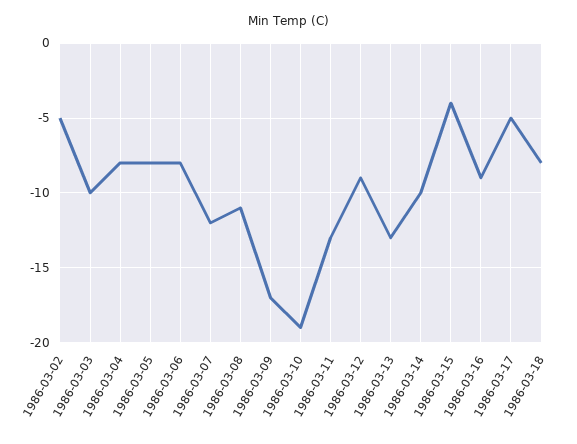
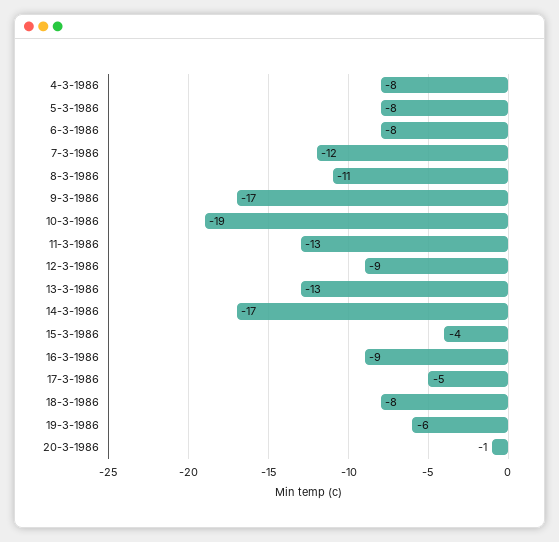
1986-03-02: -5 -> none
1986-03-03: -10 -> none
1986-03-14: -10 -> -17
19-3-1986: none -> -6
20-3-1986: none -> -1

